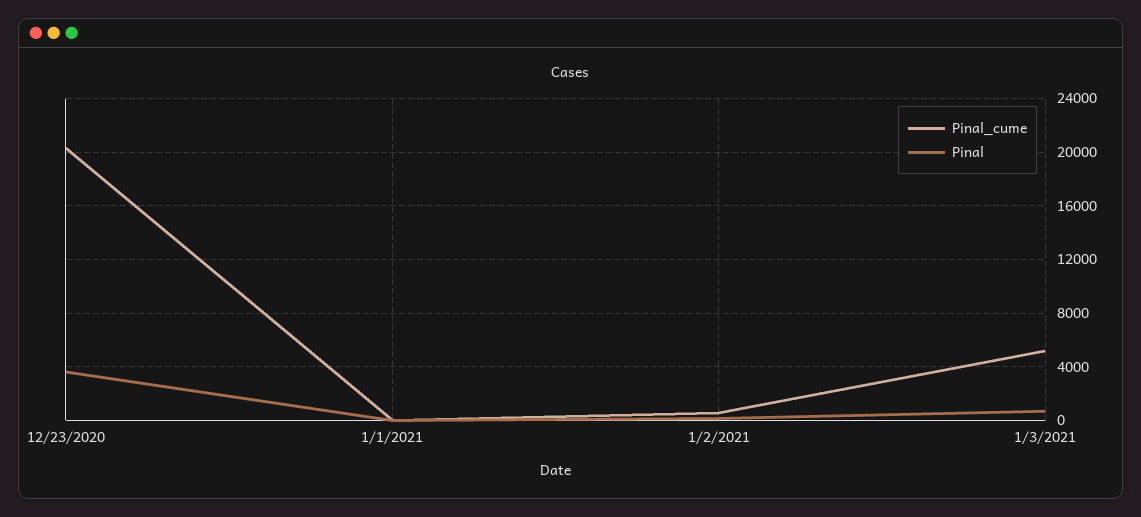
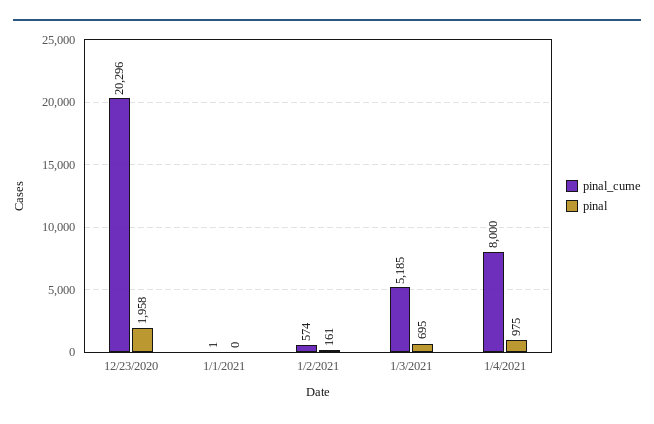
Pinal, 12/23/2020: 3500 -> 1958
Pinal_cume, 1/4/2021: none -> 8000
Pinal, 1/4/2021: none -> 975

